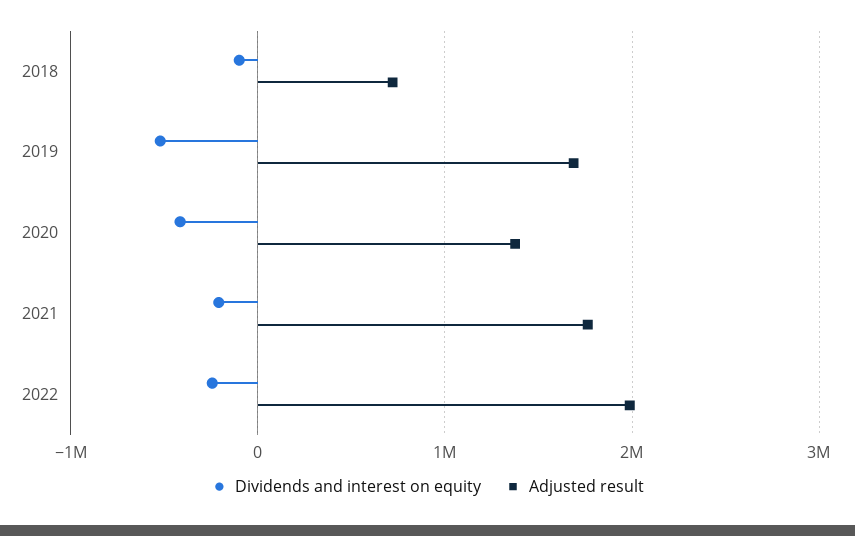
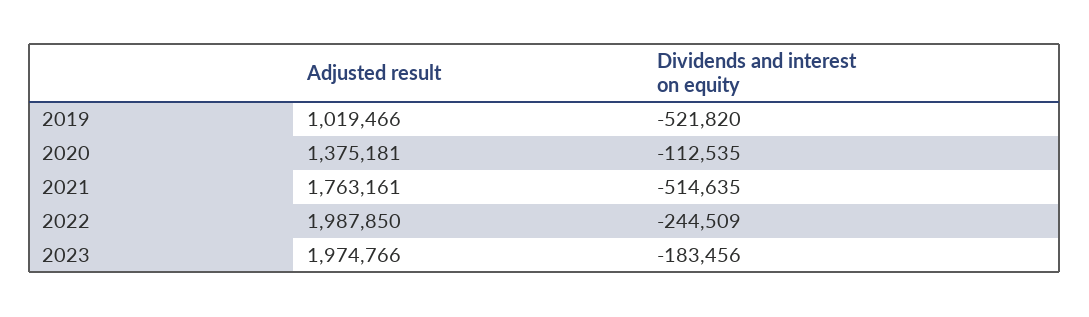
Dividends and interest on equity, 2018: -100000 -> none
Adjusted result, 2018: 700000 -> none
Adjusted result, 2019: 1700000 -> 1019466
Dividends and interest on equity, 2020: -400000 -> -112535
Dividends and interest on equity, 2021: -200000 -> -514635
Adjusted result, 2023: none -> 1974766
Dividends and interest on equity, 2023: none -> -183456

